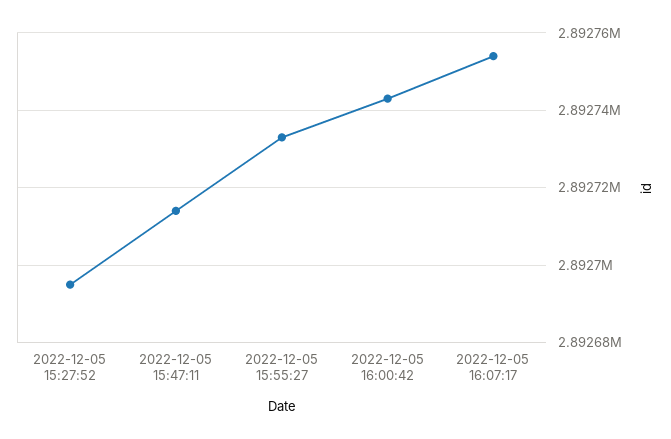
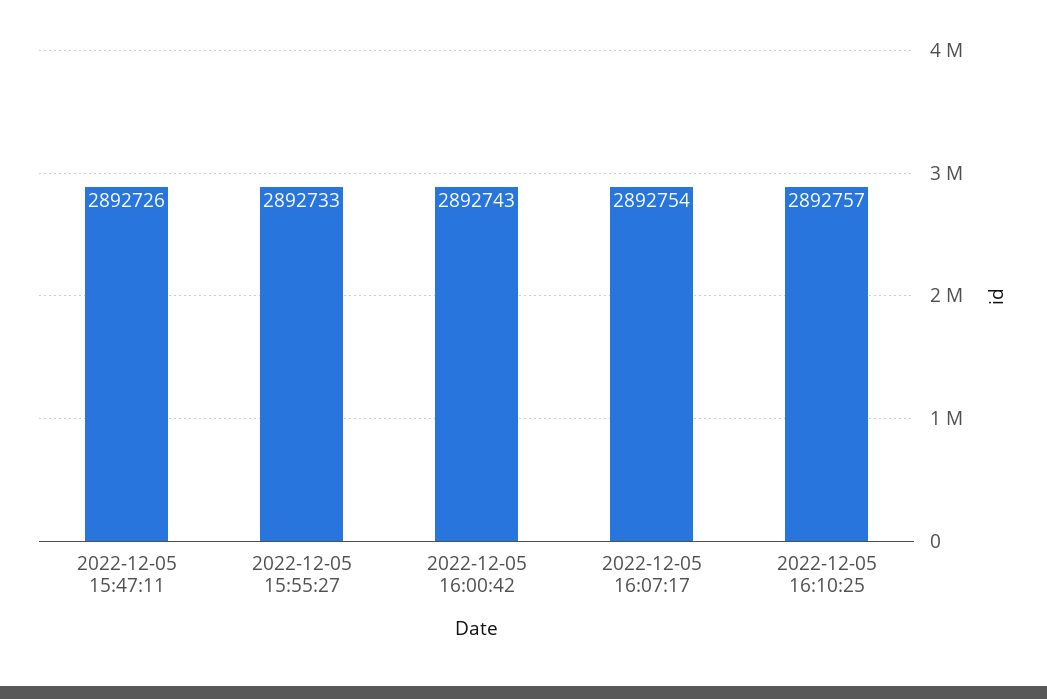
2022-12-05 15:27:52: 2892695 -> none
2022-12-05 15:47:11: 2892715 -> 2892726
2022-12-05 16:10:25: none -> 2892757

